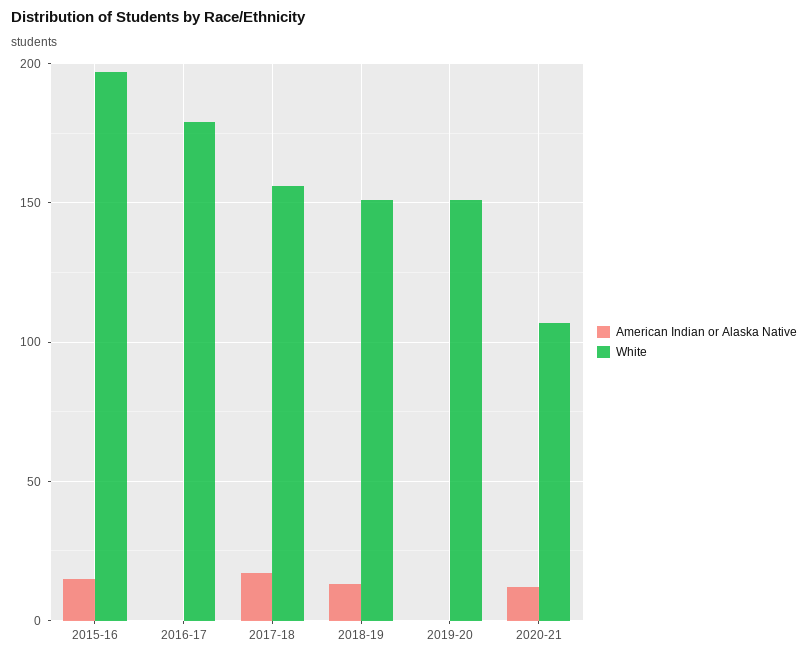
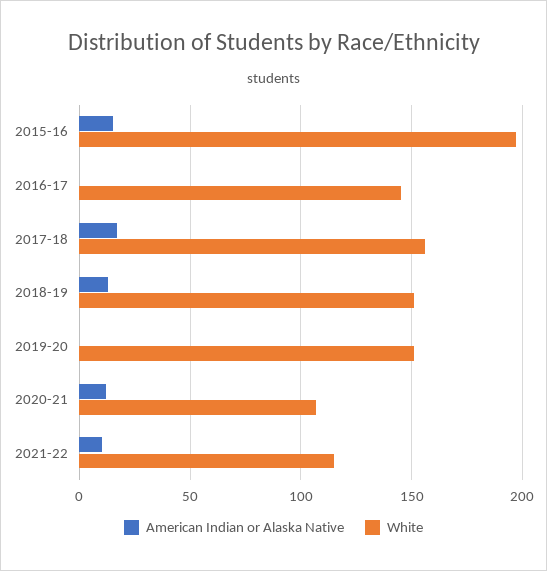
White, 2016-17: 180 -> 145
American Indian or Alaska Native, 2021-22: none -> 10
White, 2021-22: none -> 115

